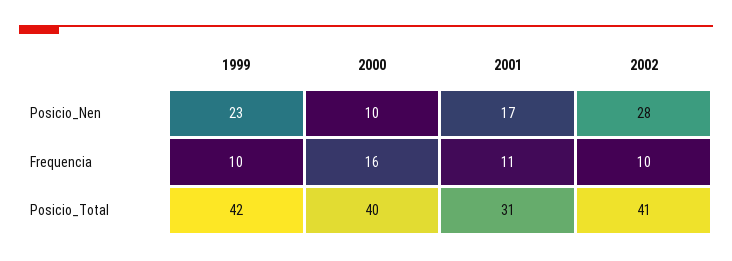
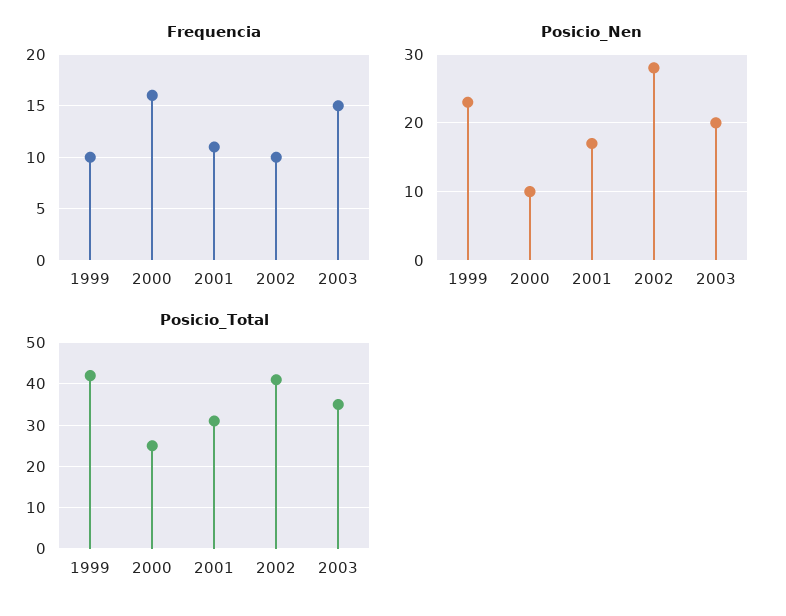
Posicio_Total, 2000: 40 -> 25
Frequencia, 2003: none -> 15
Posicio_Nen, 2003: none -> 20
Posicio_Total, 2003: none -> 35

